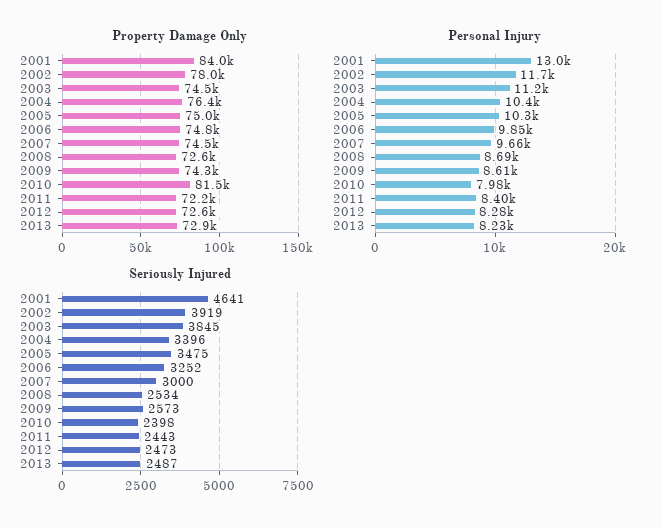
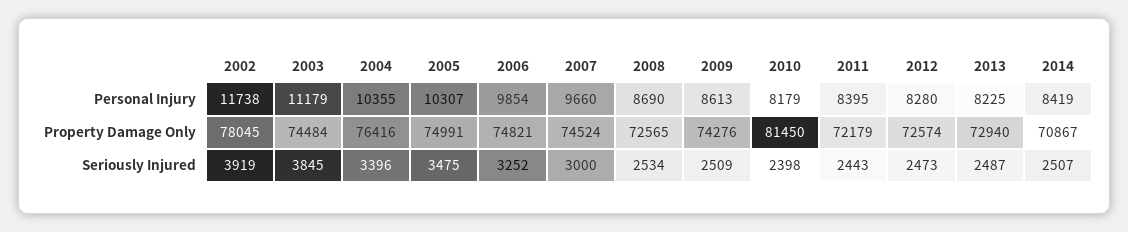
Property Damage Only, 2001: 84000 -> none
Personal Injury, 2001: 13000 -> none
Personal Injury, 2010: 7980 -> 8179
Seriously Injured, 2001: 4641 -> none
Seriously Injured, 2009: 2573 -> 2509
Personal Injury, 2014: none -> 8419
Property Damage Only, 2014: none -> 70867
Seriously Injured, 2014: none -> 2507

